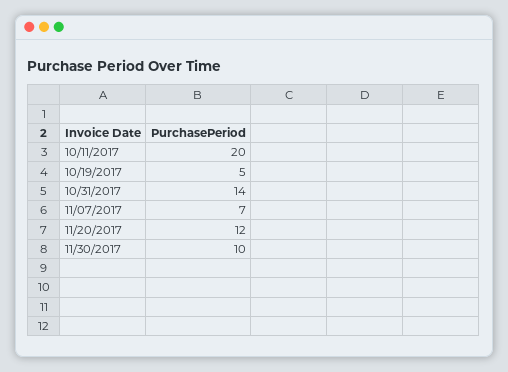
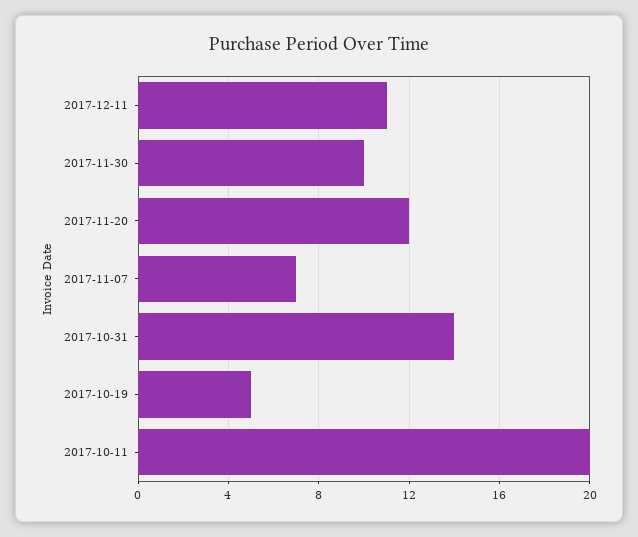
2017-12-11: none -> 11

